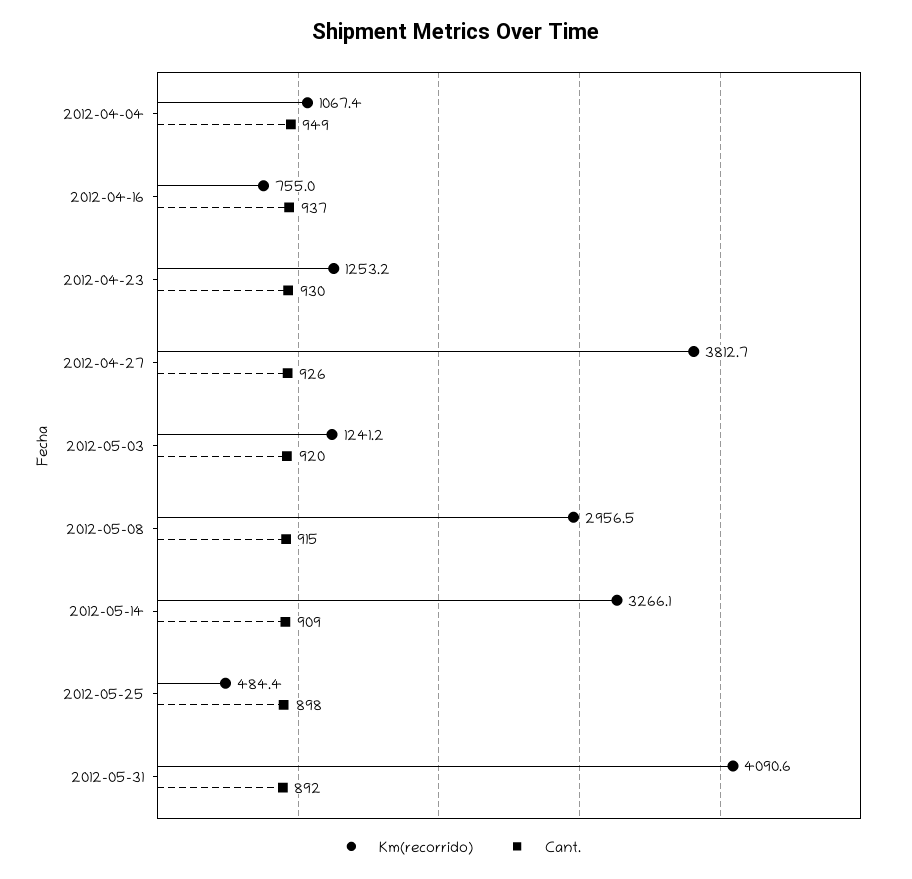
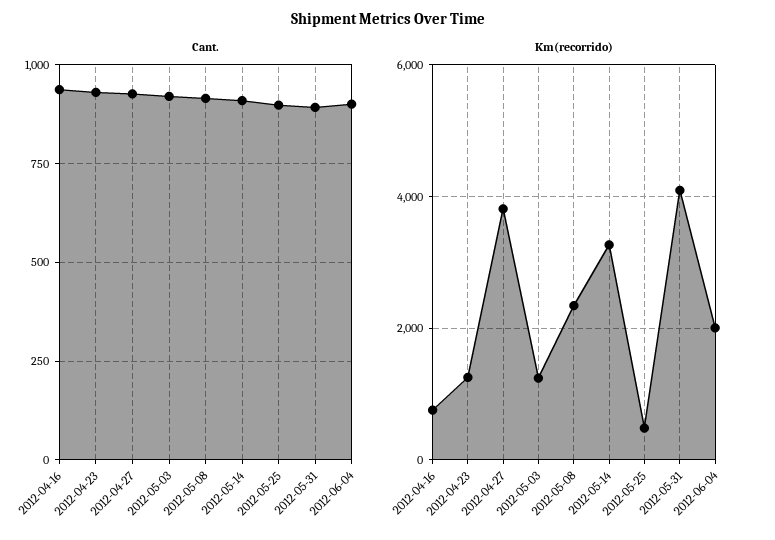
Km(recorrido), 2012-04-04: 1067.4 -> none
Cant., 2012-04-04: 949 -> none
Km(recorrido), 2012-05-08: 2956.5 -> 2400
Cant., 2012-06-04: none -> 900
Km(recorrido), 2012-06-04: none -> 2000

